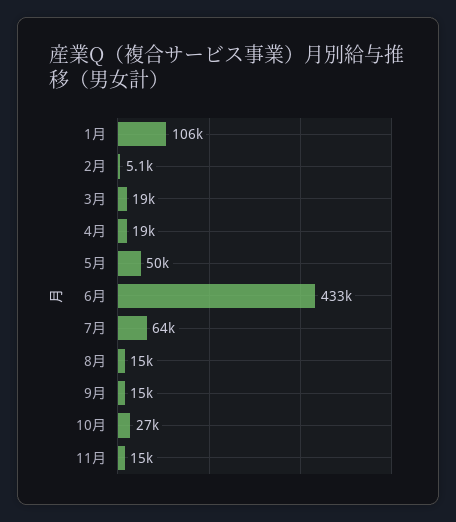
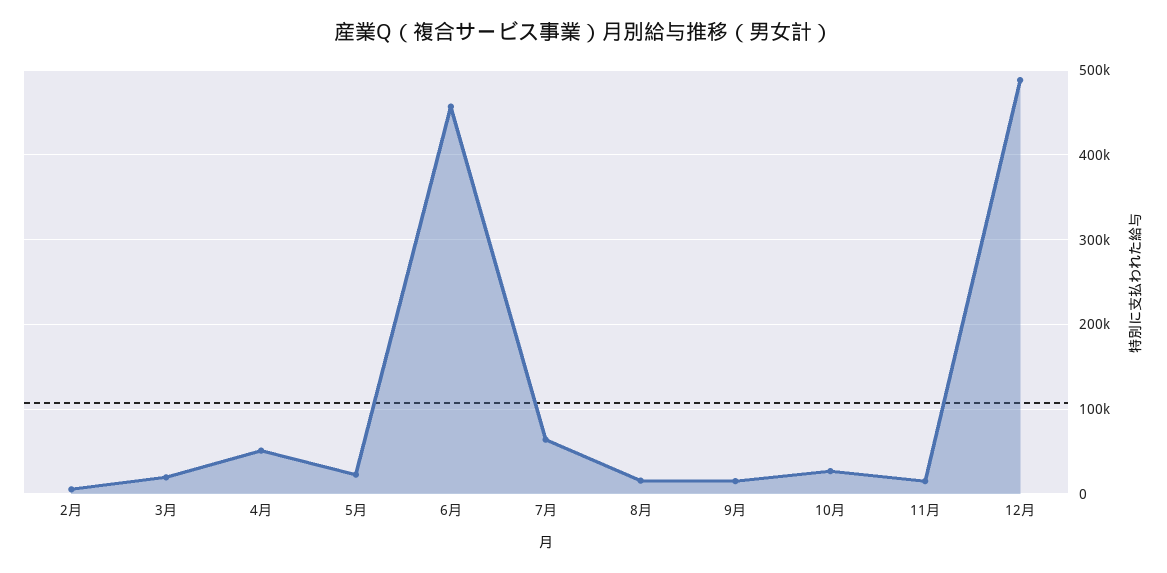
1月: 106000 -> none
4月: 19000 -> 50000
5月: 50000 -> 20000
6月: 433000 -> 460000
12月: none -> 490000

